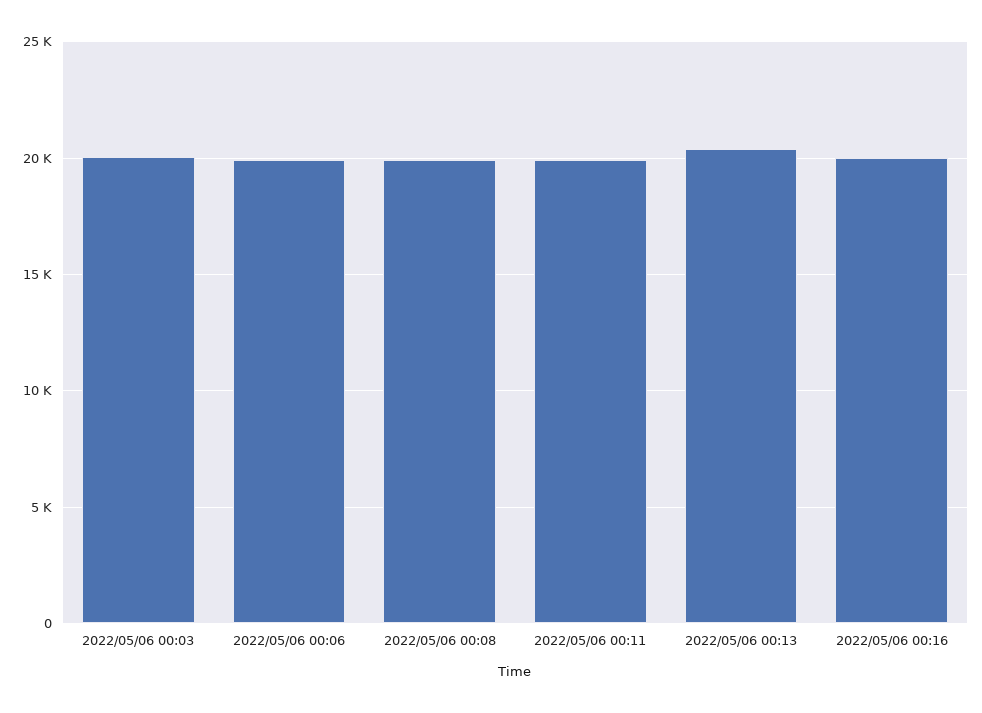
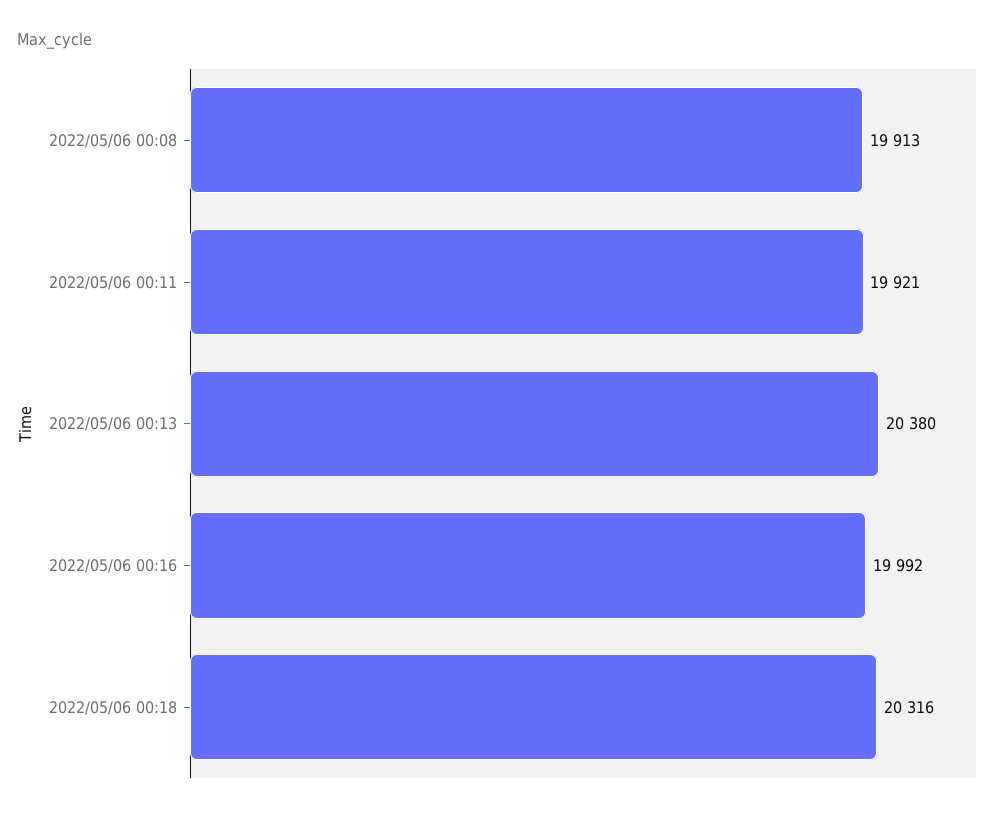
2022/05/06 00:03: 20000 -> none
2022/05/06 00:06: 20000 -> none
2022/05/06 00:18: none -> 20316

